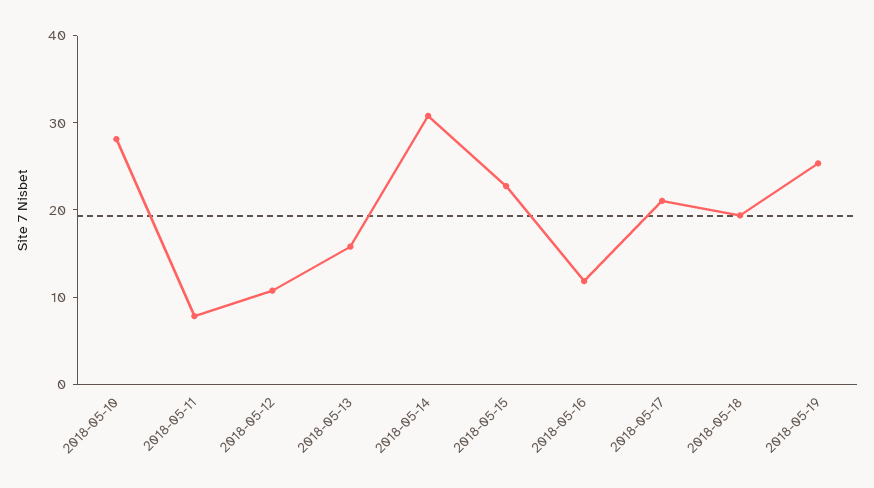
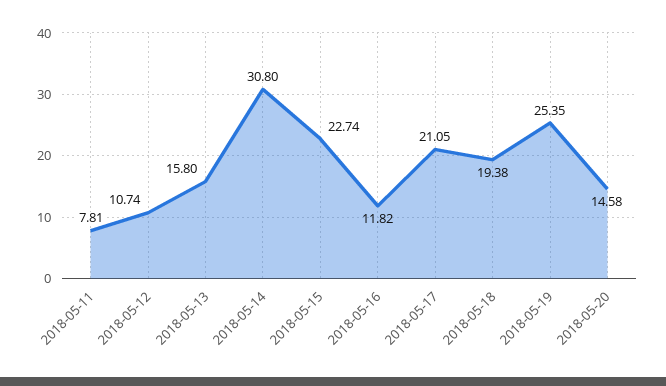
2018-05-10: 28 -> none
2018-05-20: none -> 14.58

